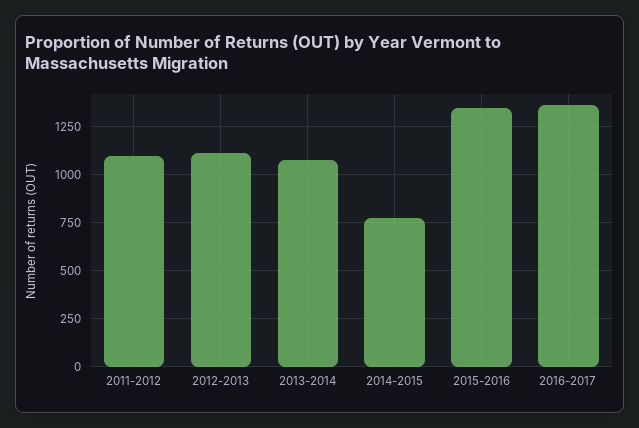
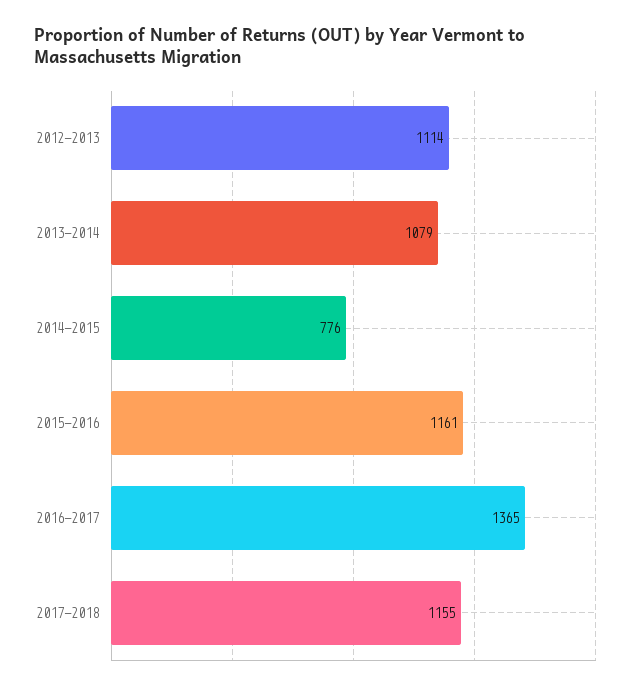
2011-2012: 1100 -> none
2015-2016: 1350 -> 1161
2017-2018: none -> 1155

